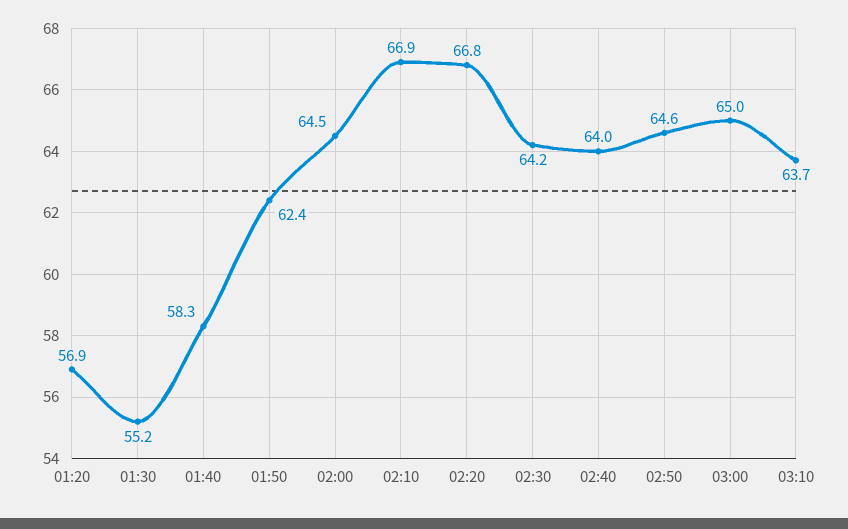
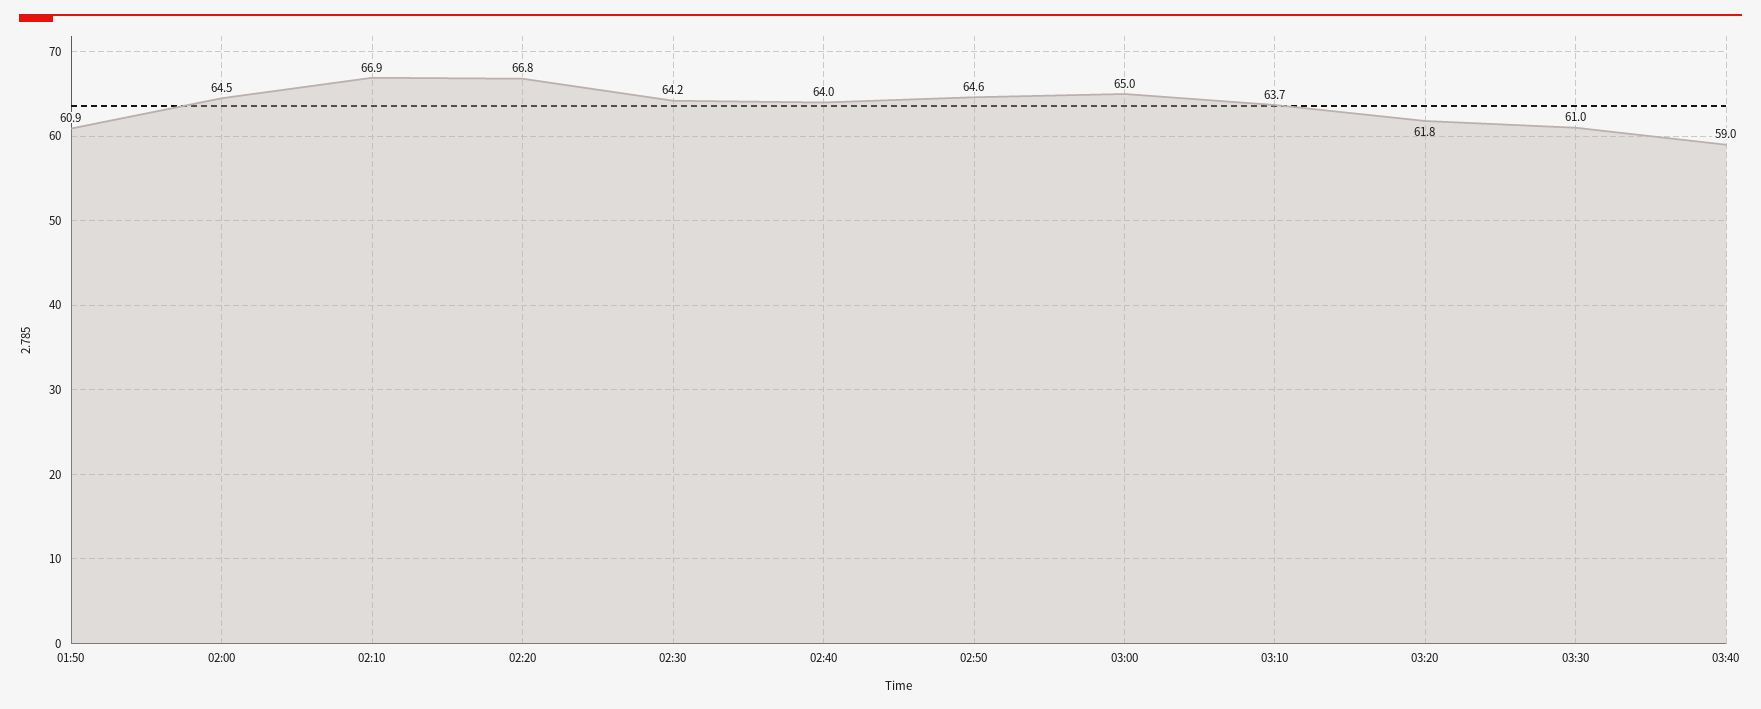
01:20: 56.9 -> none
01:30: 55.2 -> none
01:40: 58.3 -> none
01:50: 62.4 -> 60.9
03:20: none -> 61.8
03:30: none -> 61
03:40: none -> 59

